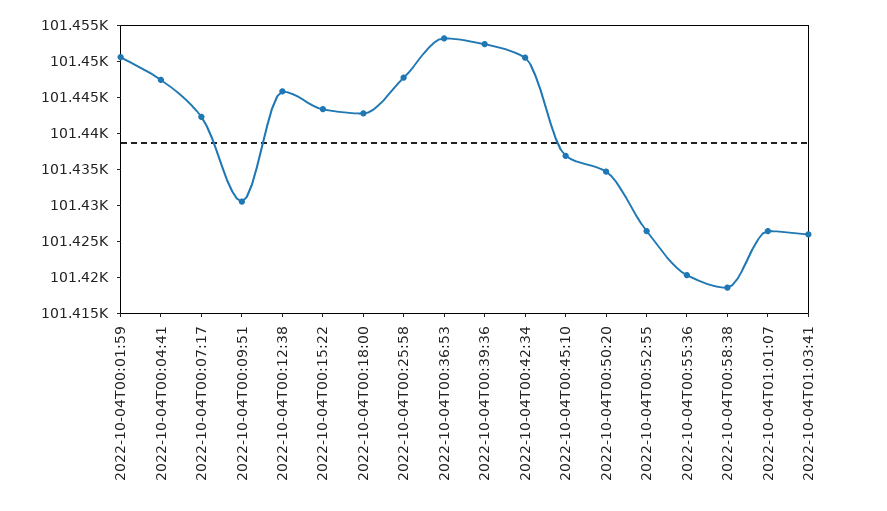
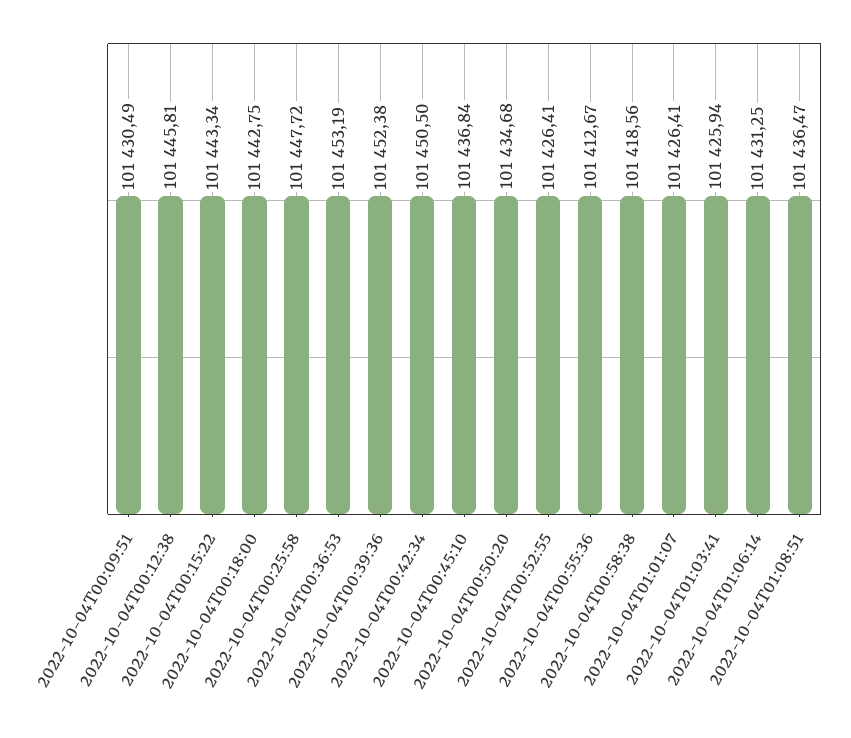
2022-10-04T00:01:59: 101450 -> none
2022-10-04T00:04:41: 101447.5 -> none
2022-10-04T00:07:17: 101442.5 -> none
2022-10-04T00:55:36: 101420 -> 101412.67
2022-10-04T01:06:14: none -> 101431.25
2022-10-04T01:08:51: none -> 101436.47

